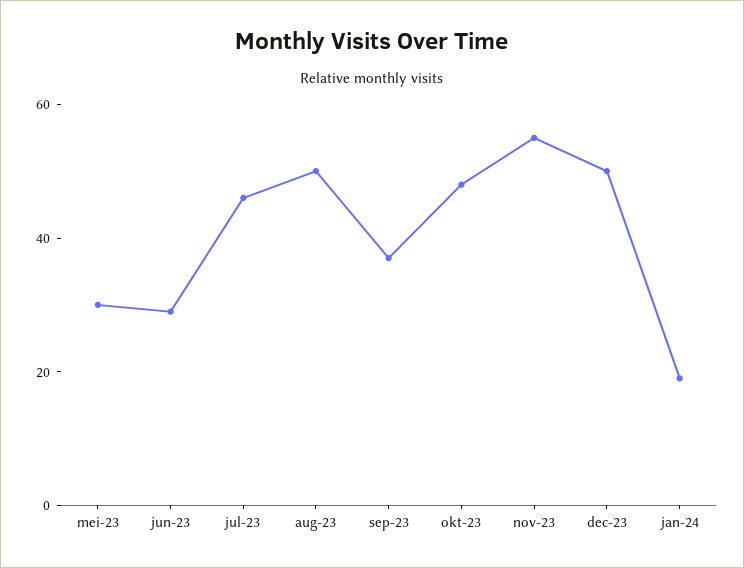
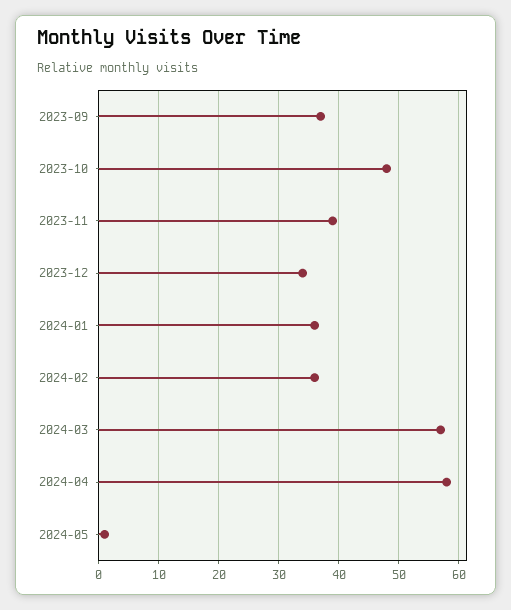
mei-23: 30 -> none
jun-23: 30 -> none
jul-23: 45 -> none
aug-23: 50 -> none
nov-23: 55 -> 39
dec-23: 50 -> 34
jan-24: 20 -> 36
2024-02: none -> 36
2024-03: none -> 57
2024-04: none -> 58
2024-05: none -> 1

